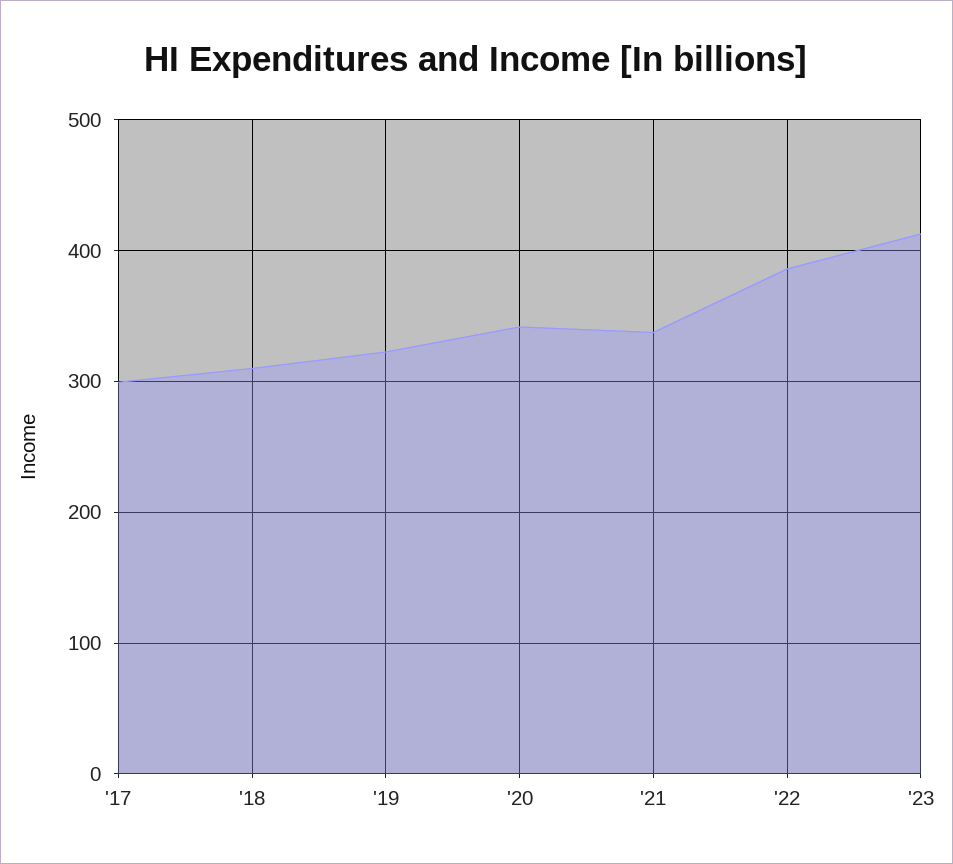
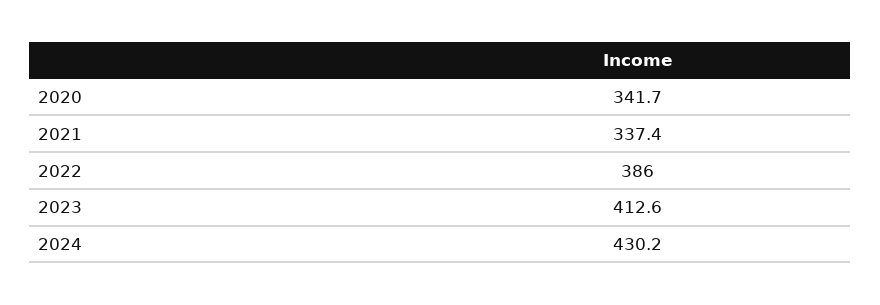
'17: 300 -> none
'18: 310 -> none
'19: 320 -> none
2024: none -> 430.2

